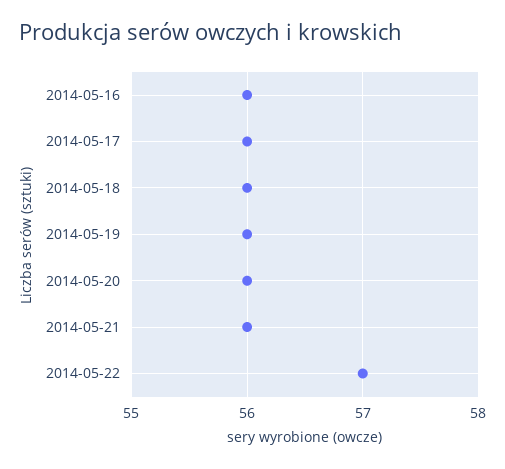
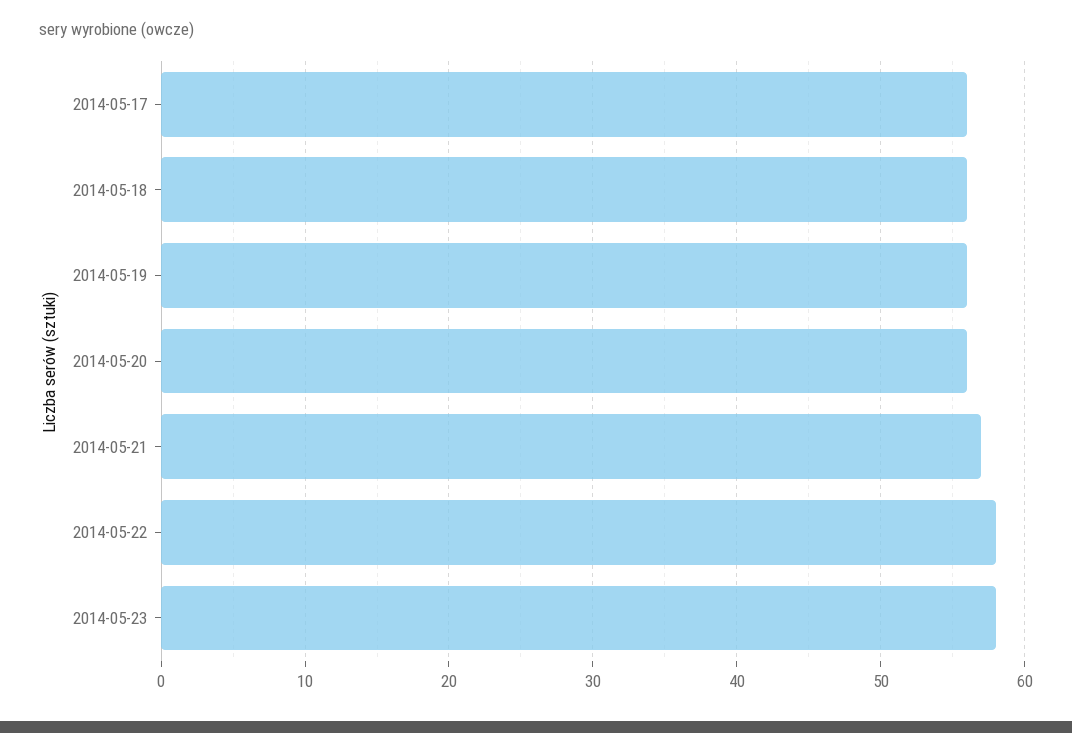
2014-05-16: 56 -> none
2014-05-21: 56 -> 57
2014-05-22: 57 -> 58
2014-05-23: none -> 58

